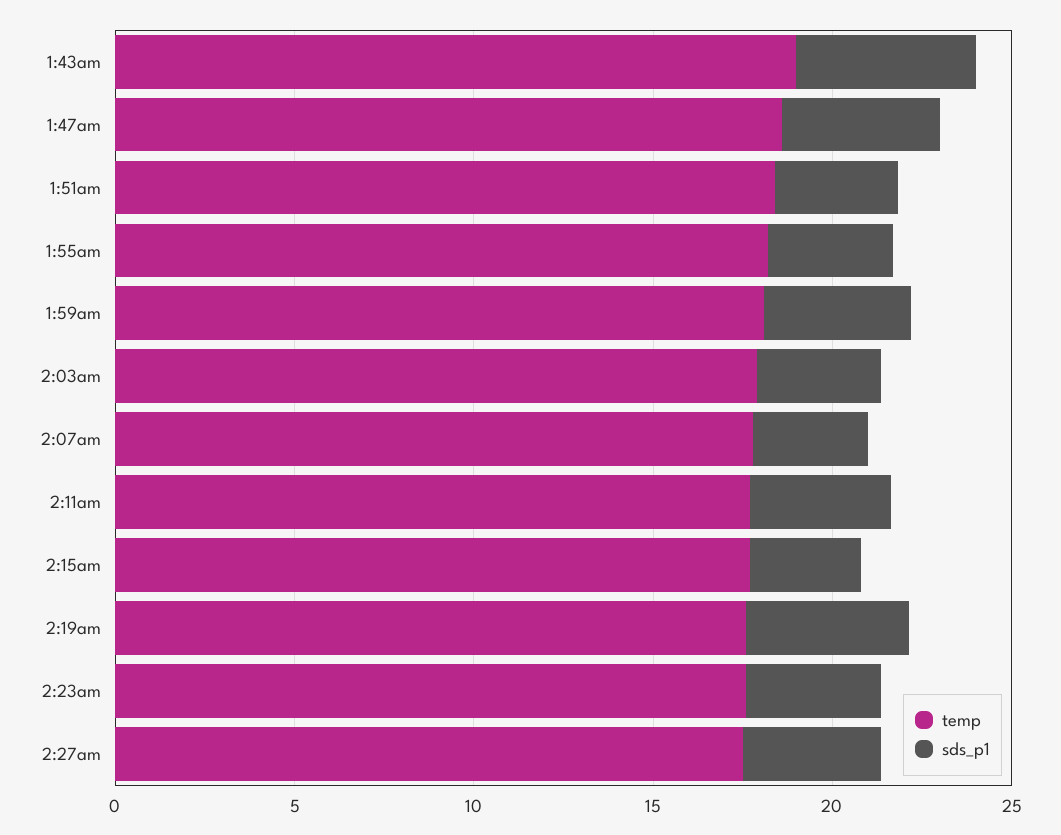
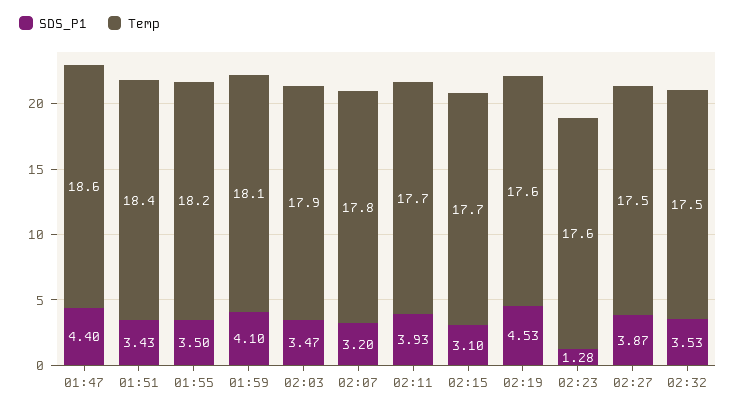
temp, 1:43am: 19 -> none
sds_p1, 1:43am: 5 -> none
sds_p1, 2:23am: 4 -> 1.28
sds_p1, 02:32: none -> 3.53
temp, 02:32: none -> 17.5

